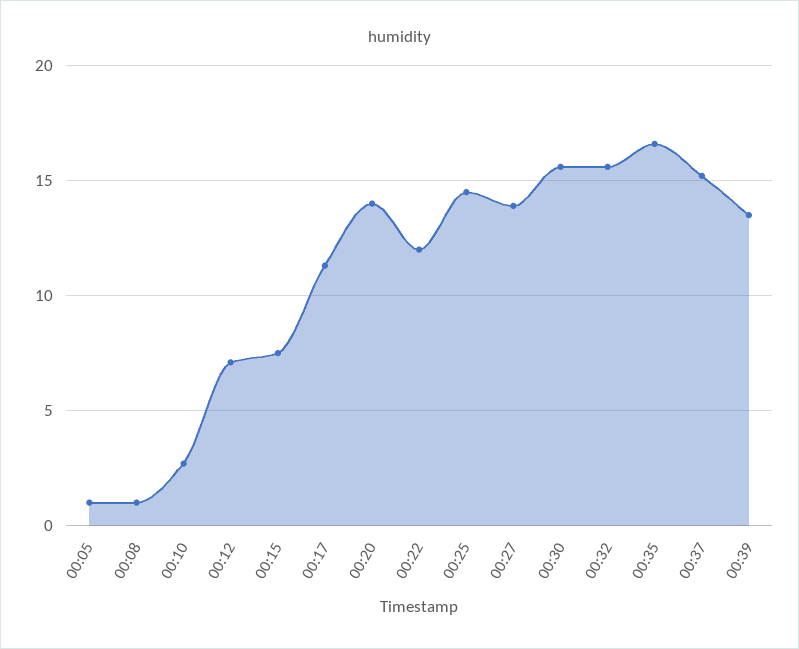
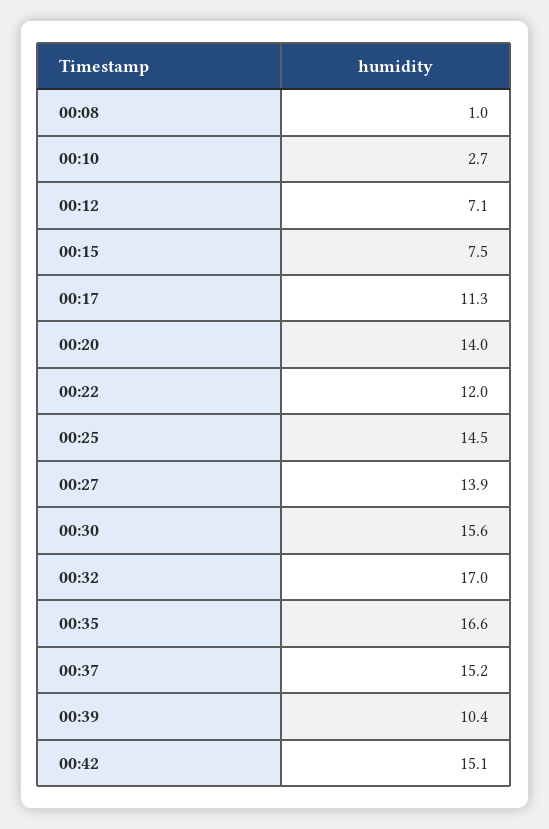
00:05: 1 -> none
00:32: 15.5 -> 17
00:39: 13.5 -> 10.4
00:42: none -> 15.1

